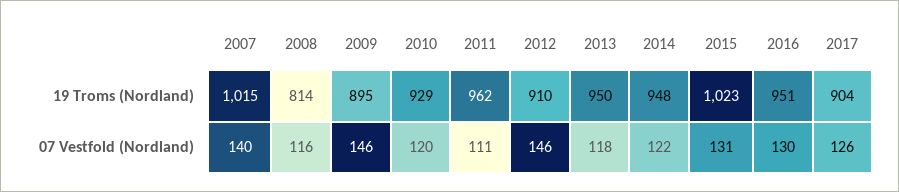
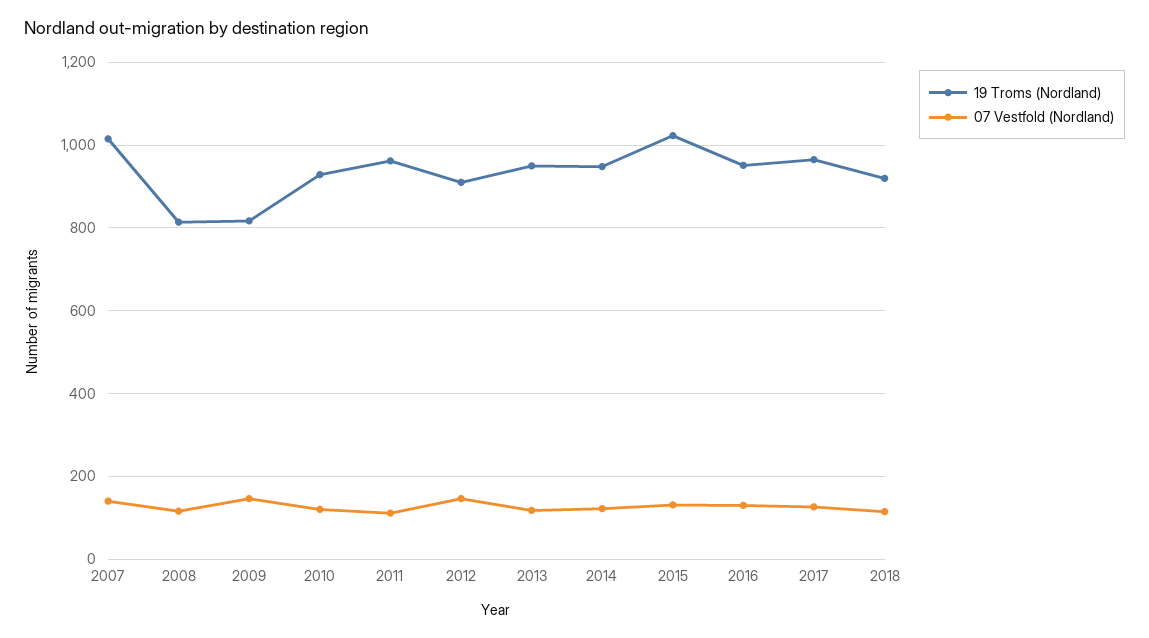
19 Troms (Nordland), 2009: 895 -> 820
19 Troms (Nordland), 2017: 904 -> 960
19 Troms (Nordland), 2018: none -> 920
07 Vestfold (Nordland), 2018: none -> 120

